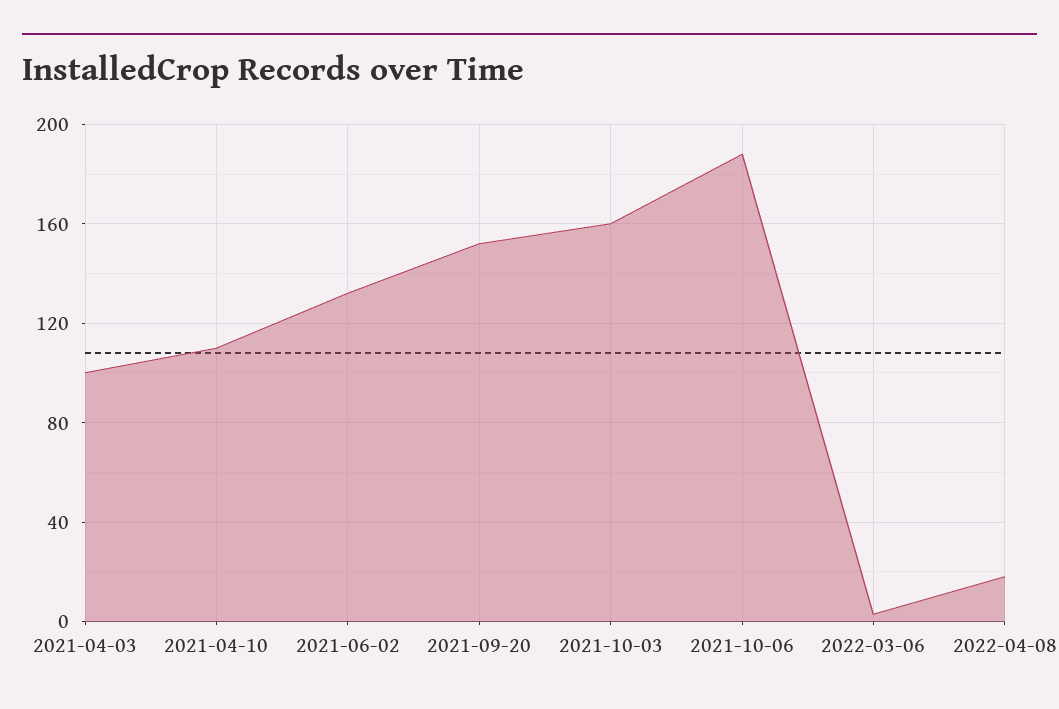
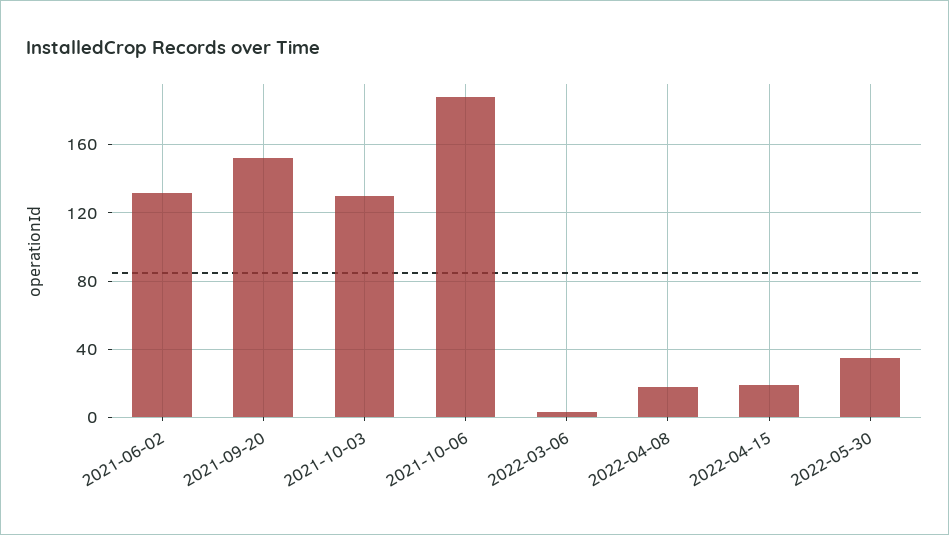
2021-04-03: 100 -> none
2021-04-10: 110 -> none
2021-10-03: 160 -> 130
2022-04-15: none -> 20
2022-05-30: none -> 35

